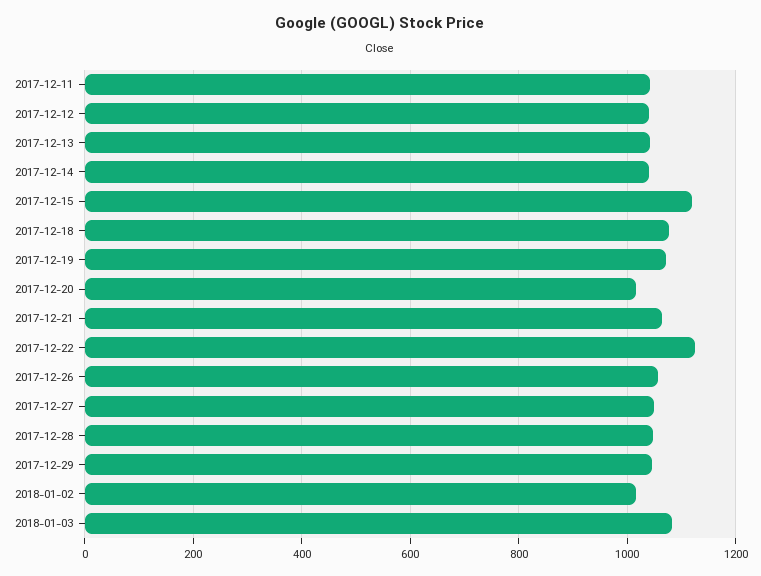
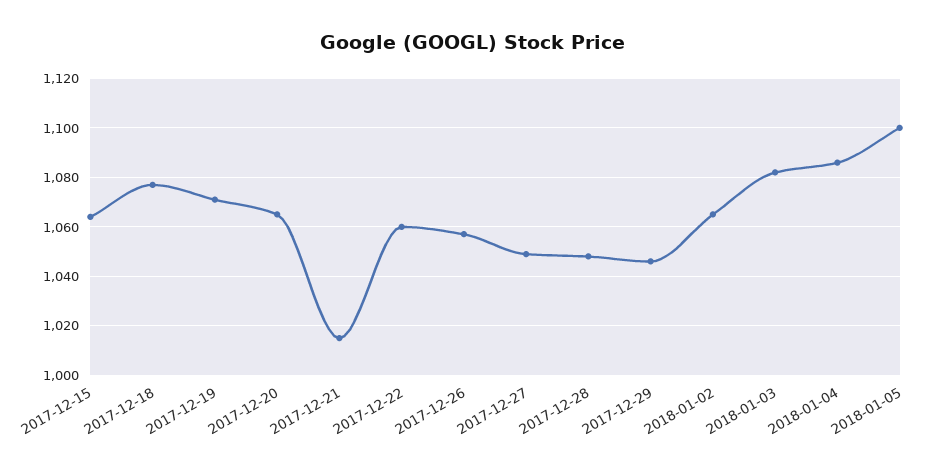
2017-12-11: 1040 -> none
2017-12-12: 1040 -> none
2017-12-13: 1040 -> none
2017-12-14: 1040 -> none
2017-12-15: 1120 -> 1065
2017-12-20: 1020 -> 1065
2017-12-21: 1060 -> 1015
2017-12-22: 1120 -> 1060
2018-01-02: 1020 -> 1065
2018-01-04: none -> 1085
2018-01-05: none -> 1100

